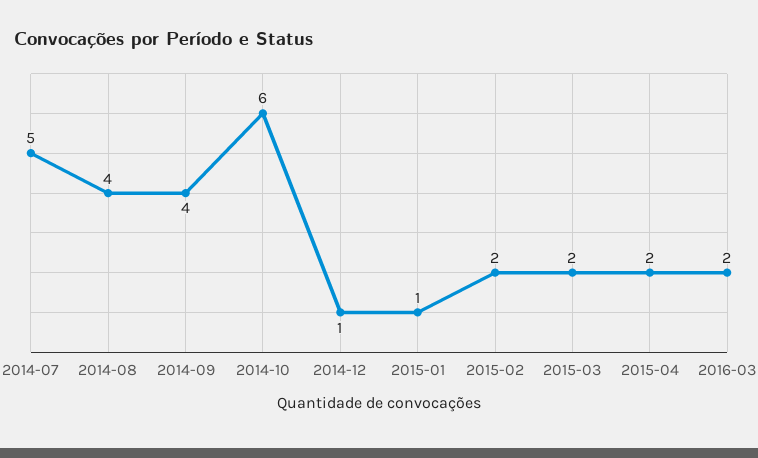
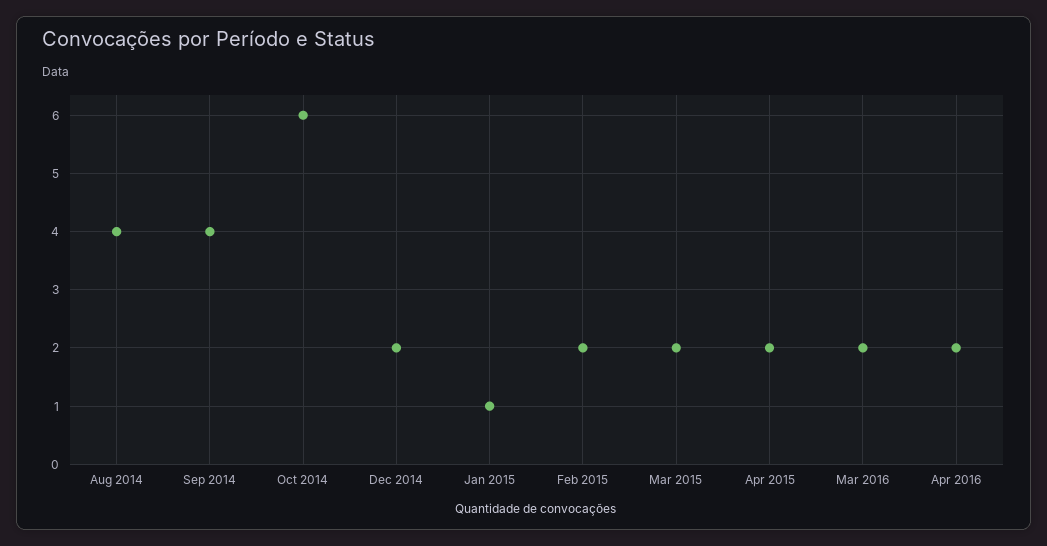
2014-07: 5 -> none
2014-12: 1 -> 2
Apr 2016: none -> 2

